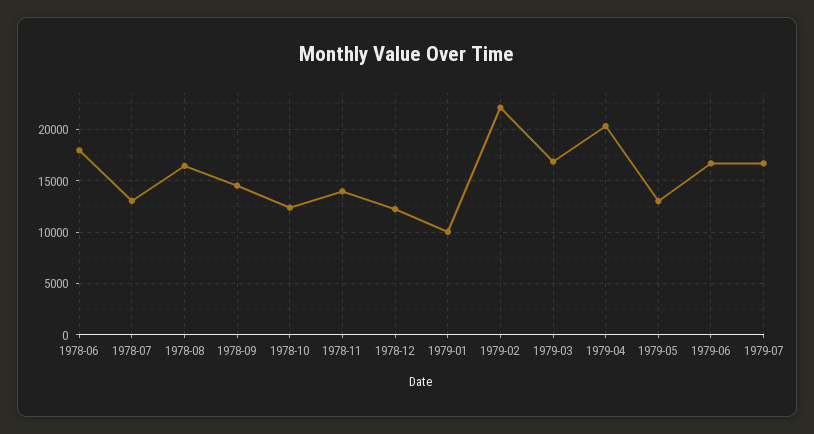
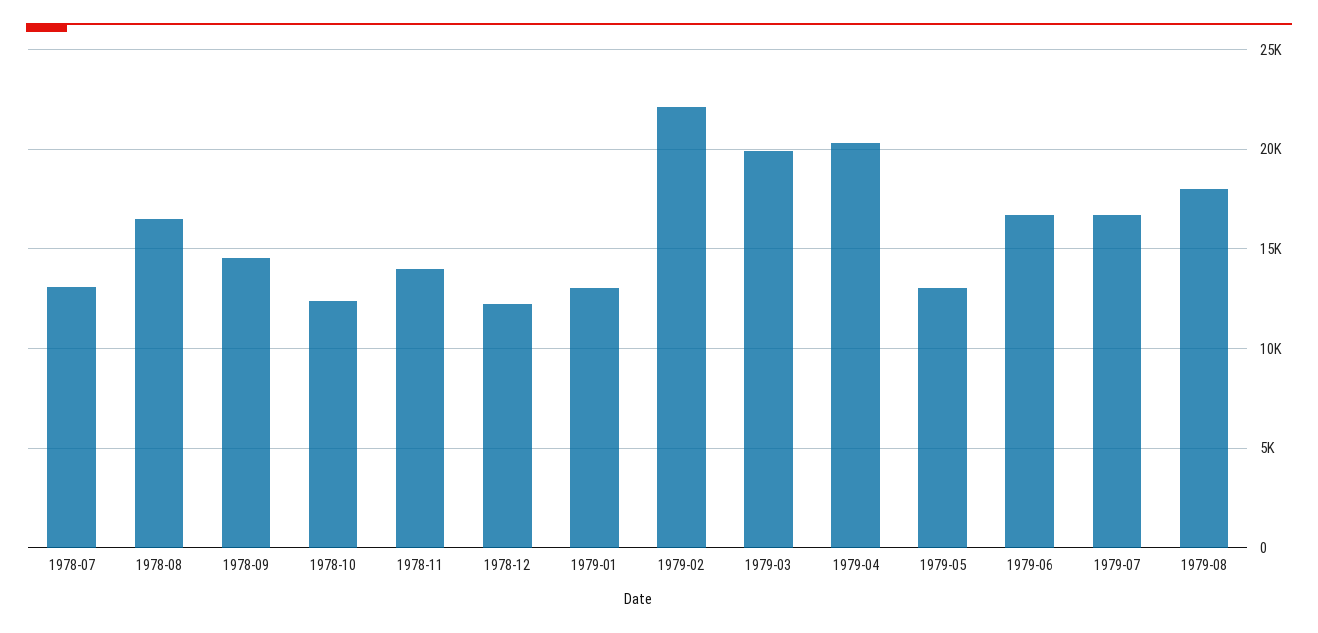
1978-06: 18000 -> none
1979-01: 10000 -> 13000
1979-03: 17000 -> 20000
1979-08: none -> 18000

